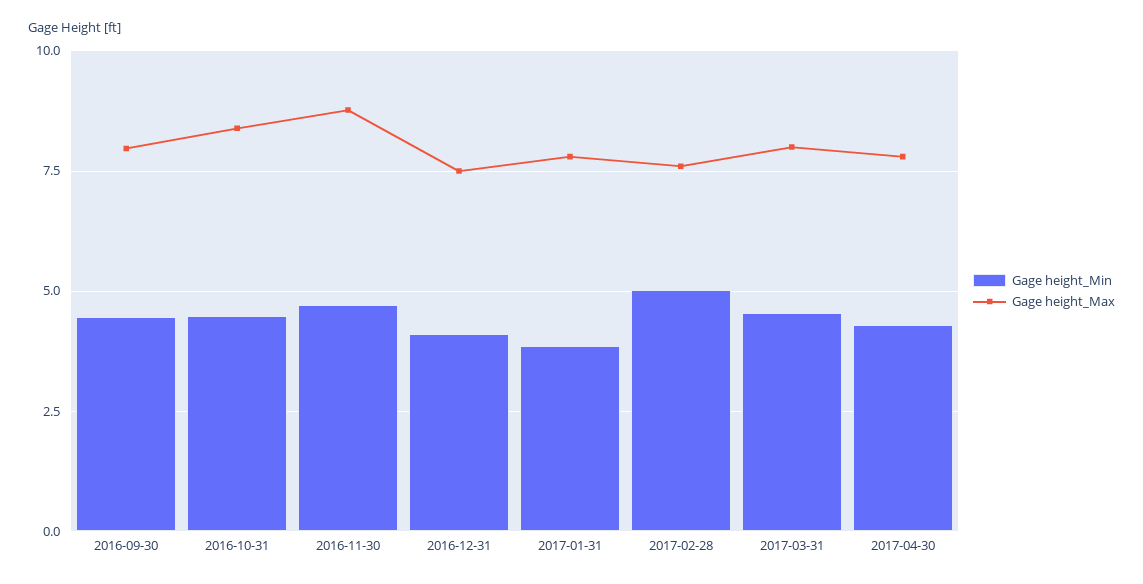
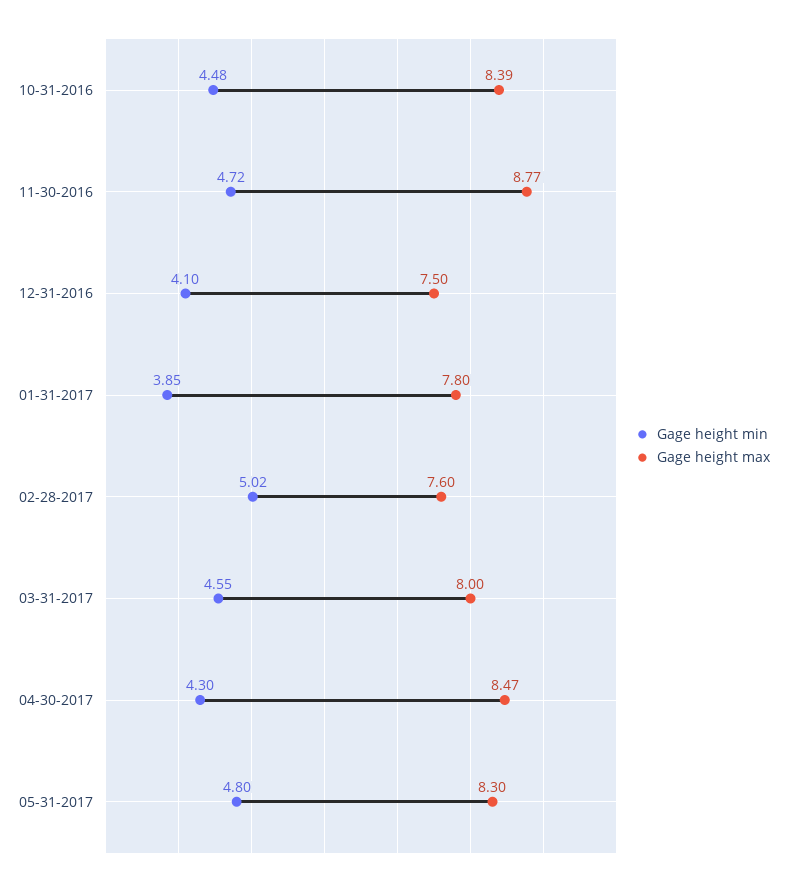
Gage height_Min, 2016-09-30: 4.5 -> none
Gage height_Max, 2016-09-30: 8 -> none
Gage height_Max, 2017-04-30: 7.75 -> 8.47
Gage height_Min, 05-31-2017: none -> 4.8
Gage height_Max, 05-31-2017: none -> 8.3

